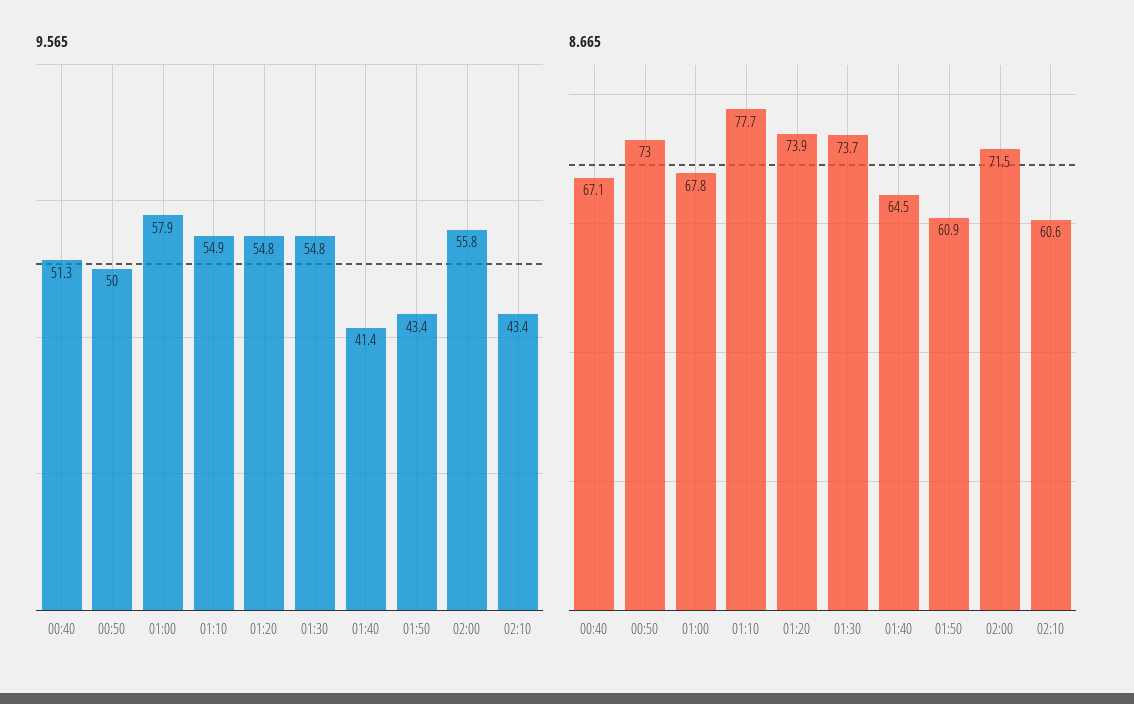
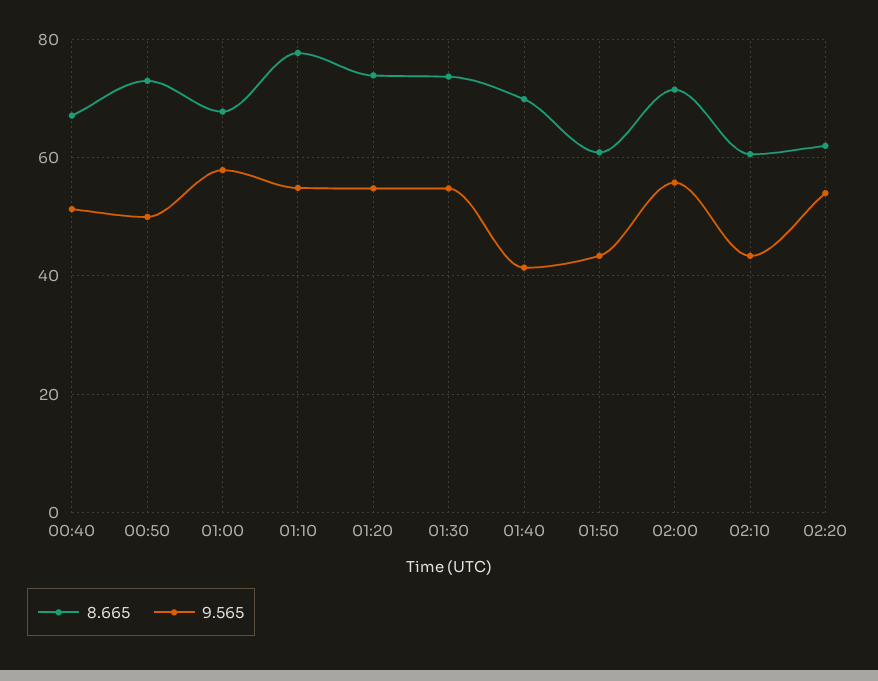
8.665, 01:40: 64.5 -> 70
8.665, 02:20: none -> 62
9.565, 02:20: none -> 54

